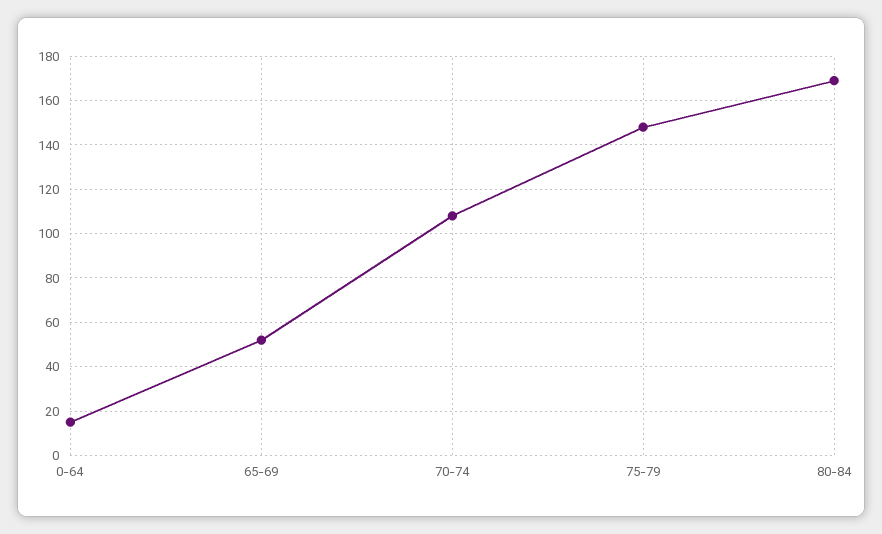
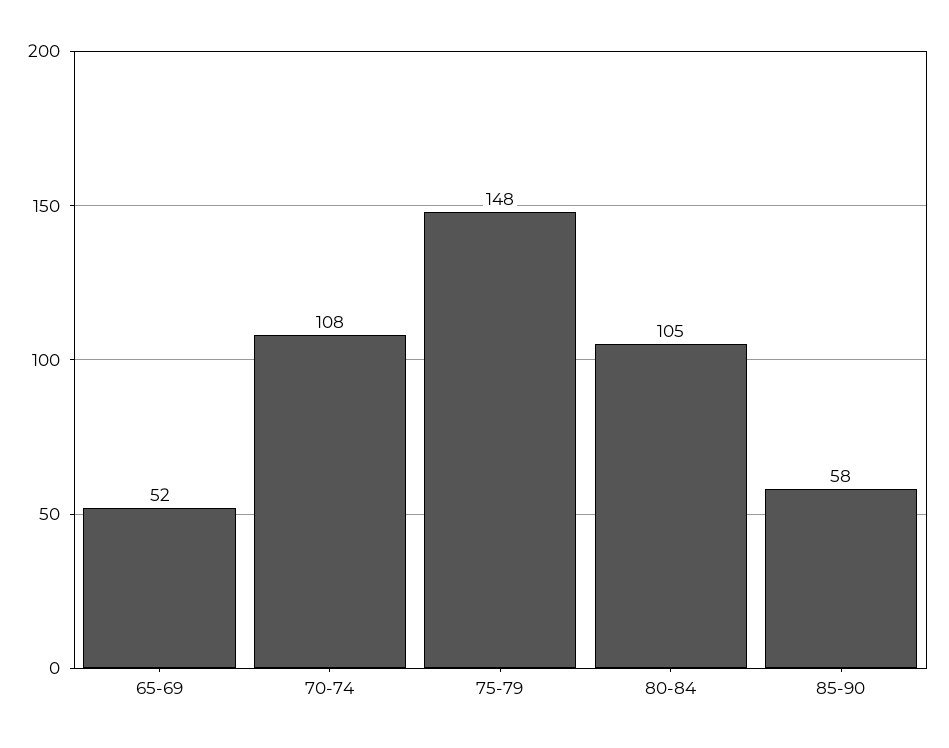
0-64: 15 -> none
80-84: 170 -> 105
85-90: none -> 58

